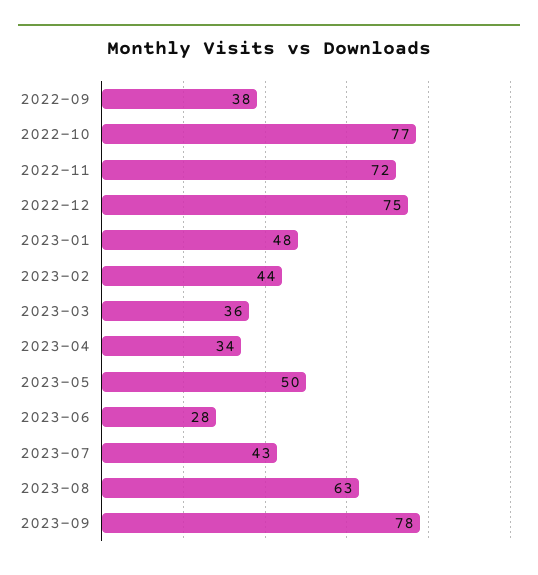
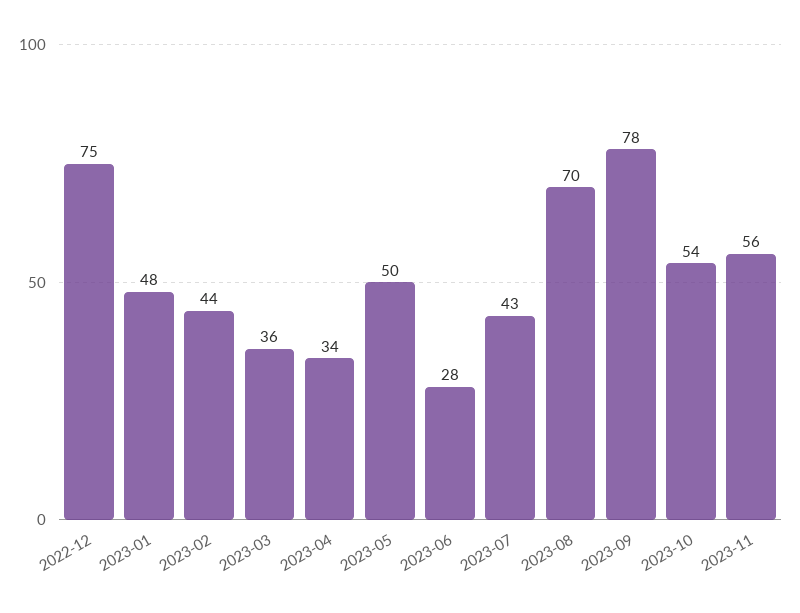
2022-09: 38 -> none
2022-10: 77 -> none
2022-11: 72 -> none
2023-08: 63 -> 70
2023-10: none -> 54
2023-11: none -> 56

